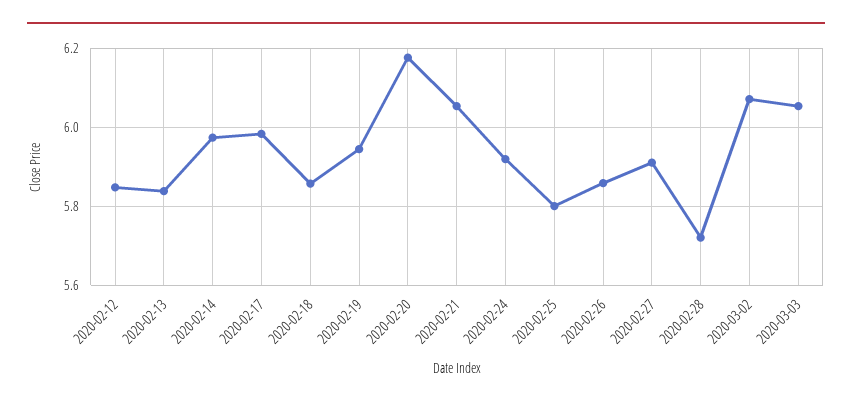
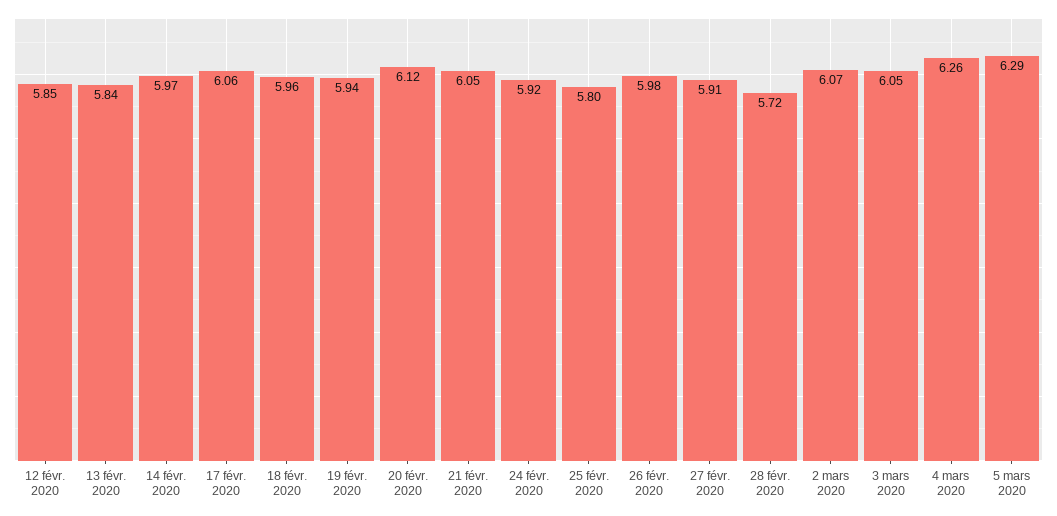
2020-02-17: 5.98 -> 6.06
2020-02-18: 5.86 -> 5.96
2020-02-20: 6.18 -> 6.12
2020-02-26: 5.86 -> 5.98
4 mars 2020: none -> 6.26
5 mars 2020: none -> 6.29

